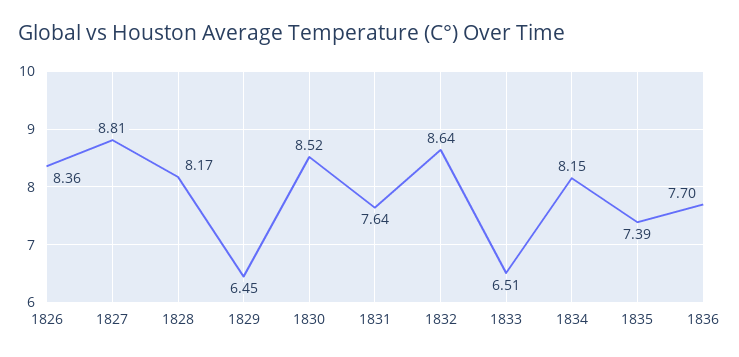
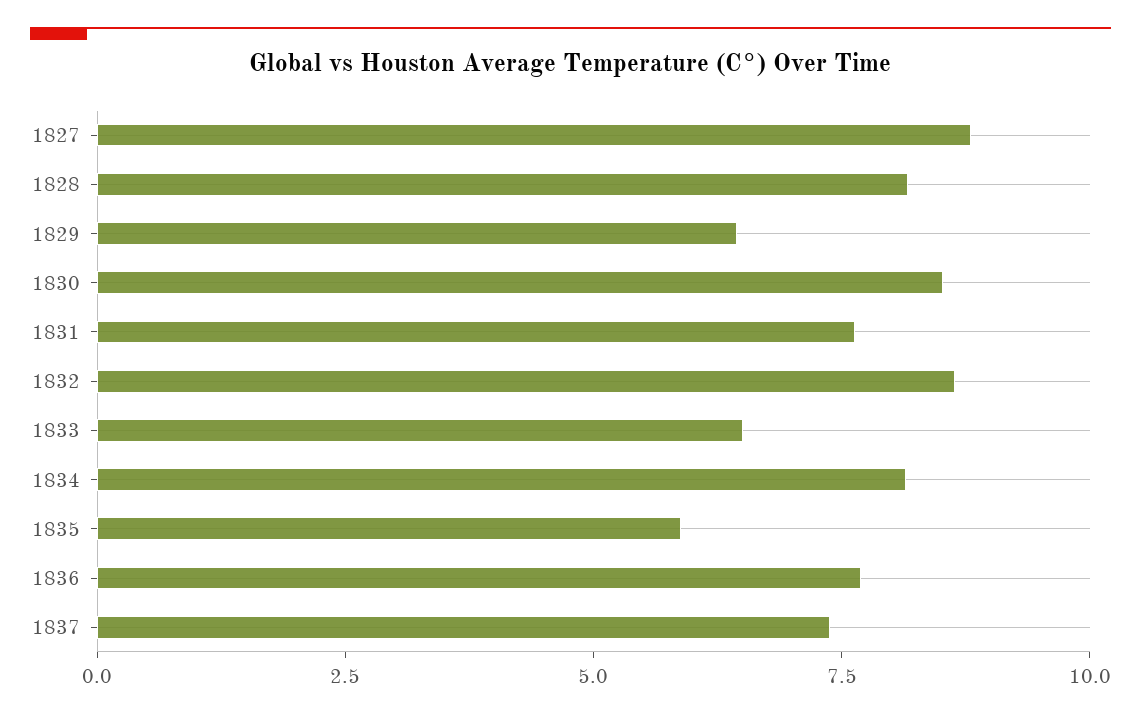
1826: 8.36 -> none
1835: 7.39 -> 6
1837: none -> 7.5

